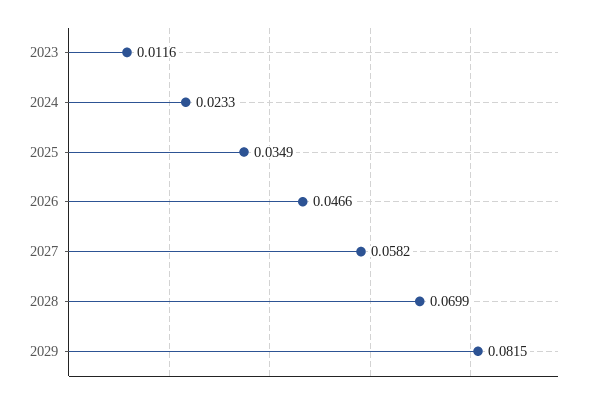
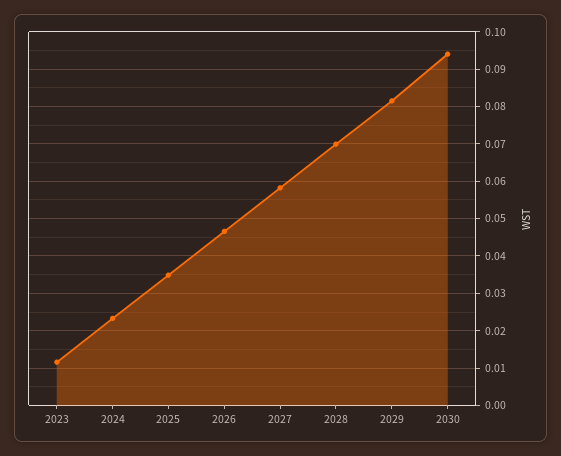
2030: none -> 0.094

